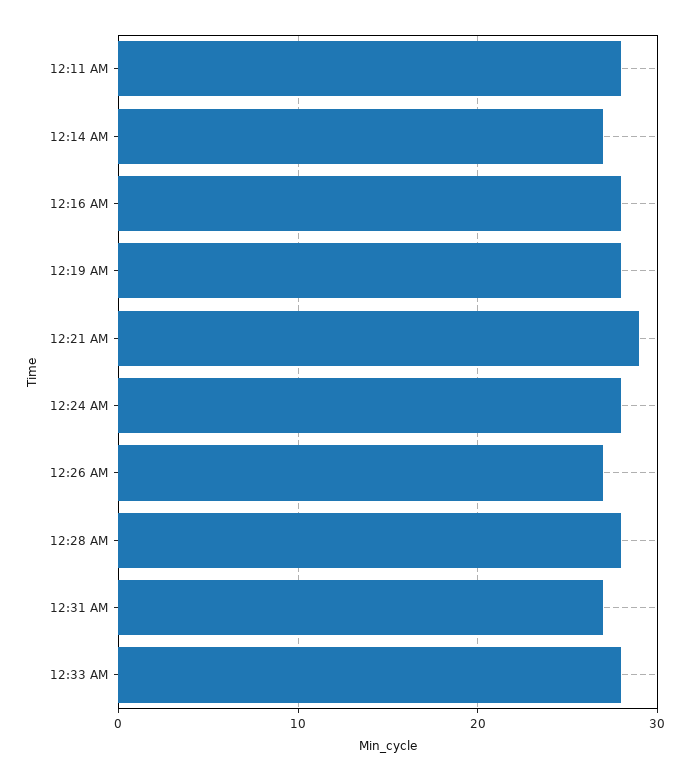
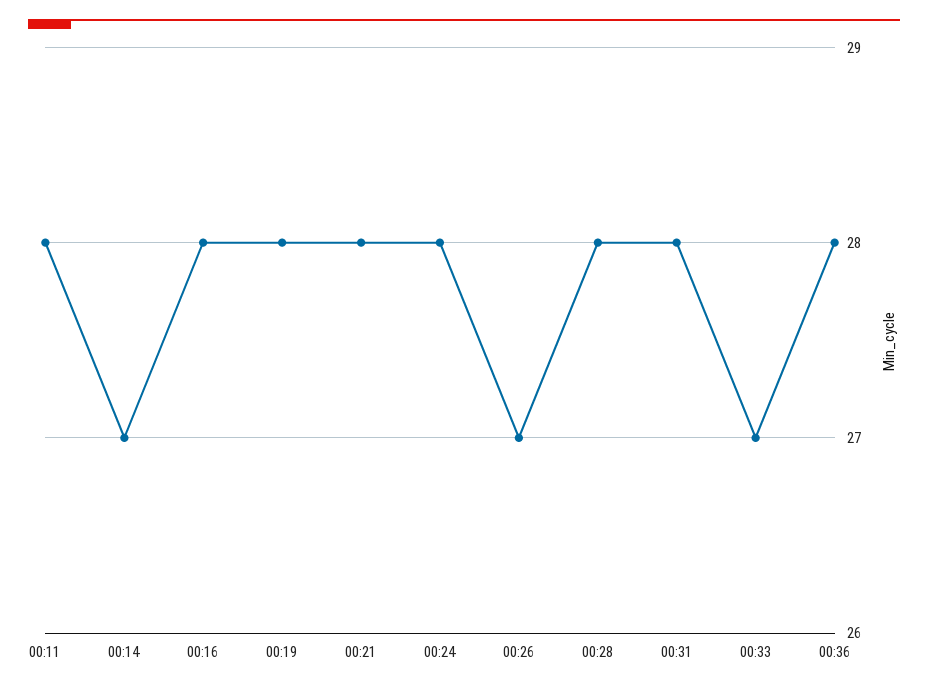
12:21 AM: 29 -> 28
12:31 AM: 27 -> 28
12:33 AM: 28 -> 27
00:36: none -> 28

